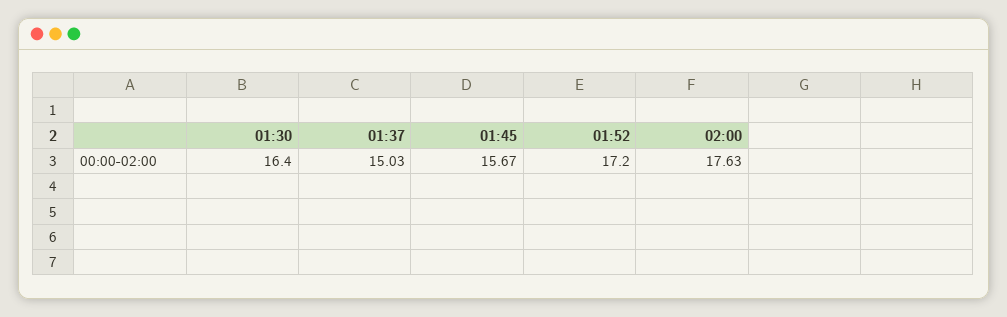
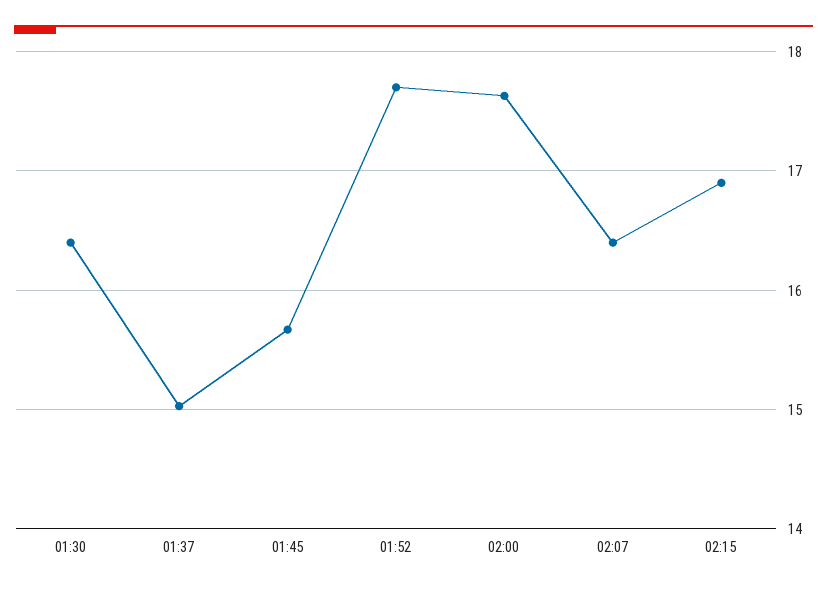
01:52: 17.2 -> 17.7
02:07: none -> 16.4
02:15: none -> 16.9

